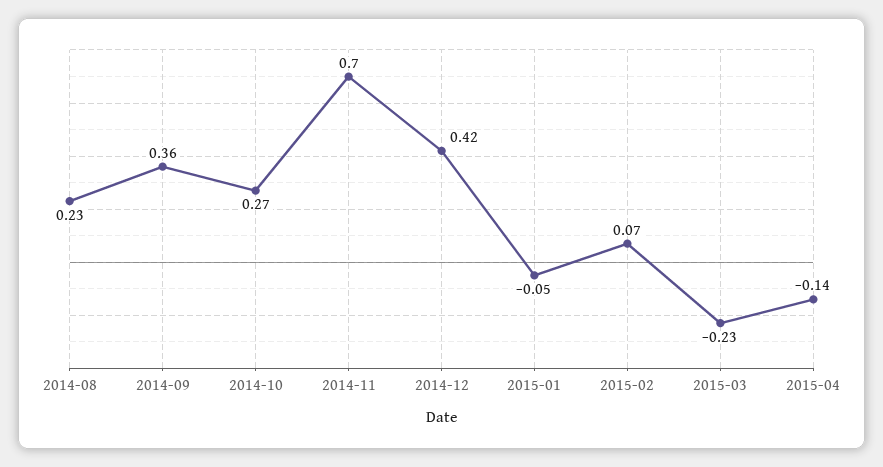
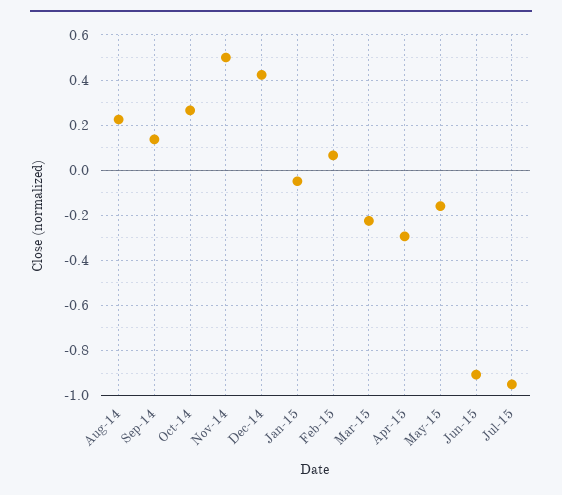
2014-09: 0.36 -> 0.15
2014-11: 0.7 -> 0.5
2015-04: -0.14 -> -0.3
May-15: none -> -0.15
Jun-15: none -> -0.9
Jul-15: none -> -0.95

